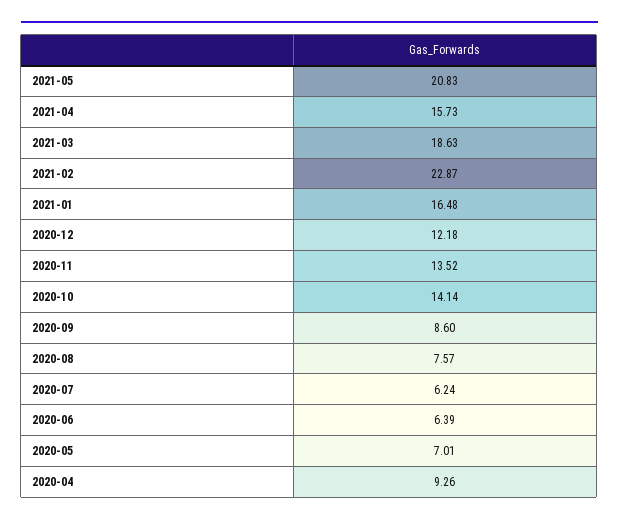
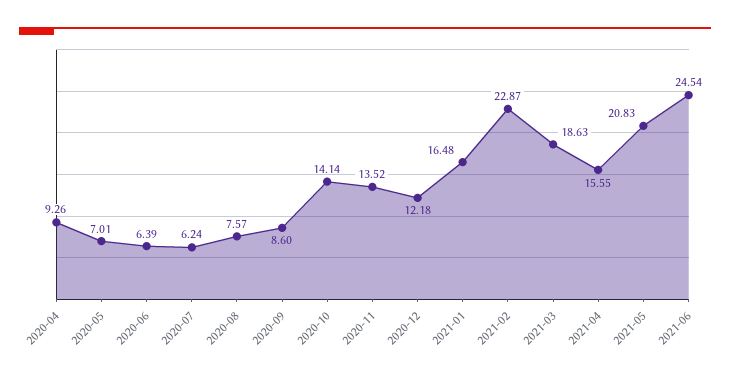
2021-04: 15.73 -> 15.55
2021-06: none -> 24.54

